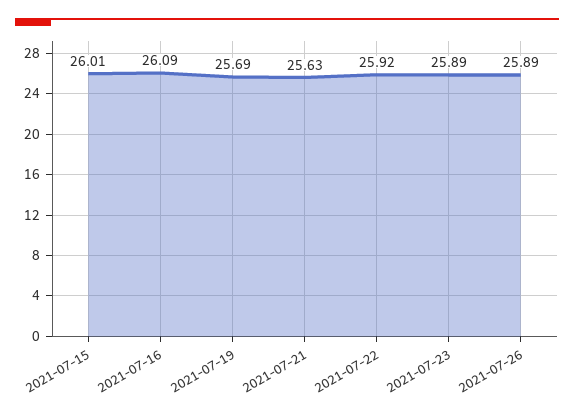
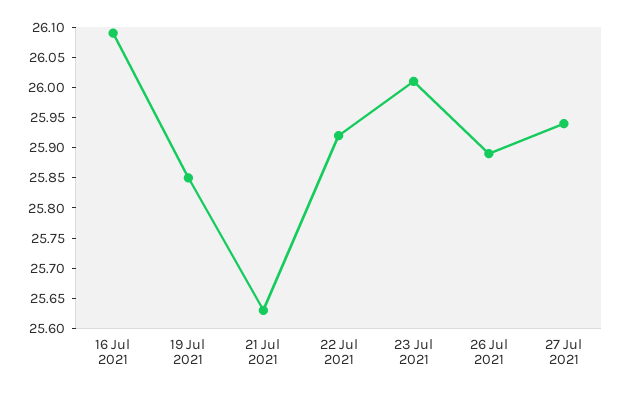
2021-07-15: 26.01 -> none
2021-07-19: 25.69 -> 25.85
2021-07-23: 25.89 -> 26
27 Jul 2021: none -> 25.95

